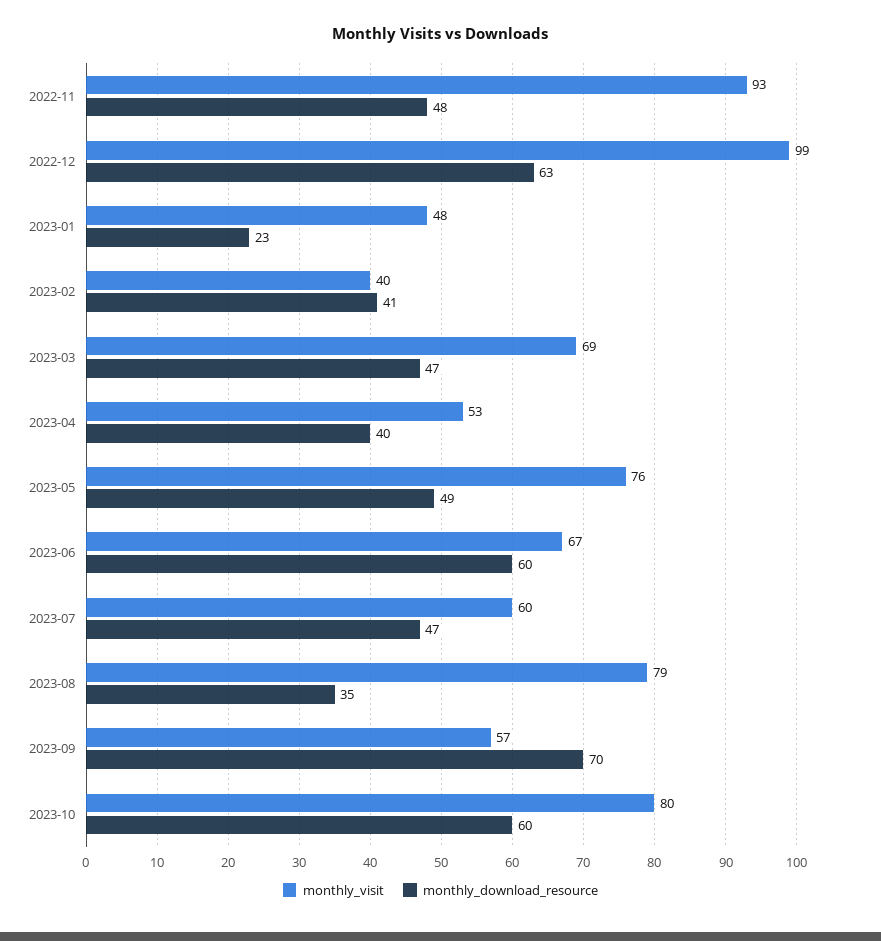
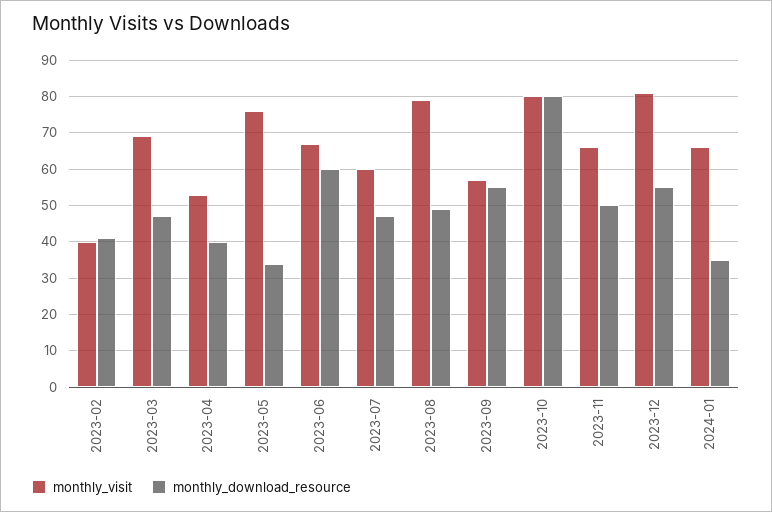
monthly_visit, 2022-11: 93 -> none
monthly_download_resource, 2022-11: 48 -> none
monthly_visit, 2022-12: 99 -> none
monthly_download_resource, 2022-12: 63 -> none
monthly_visit, 2023-01: 48 -> none
monthly_download_resource, 2023-01: 23 -> none
monthly_download_resource, 2023-05: 49 -> 35
monthly_download_resource, 2023-08: 35 -> 50
monthly_download_resource, 2023-09: 70 -> 55
monthly_download_resource, 2023-10: 60 -> 80
monthly_visit, 2023-11: none -> 65
monthly_download_resource, 2023-11: none -> 50
monthly_visit, 2023-12: none -> 80
monthly_download_resource, 2023-12: none -> 55
monthly_visit, 2024-01: none -> 65
monthly_download_resource, 2024-01: none -> 35

